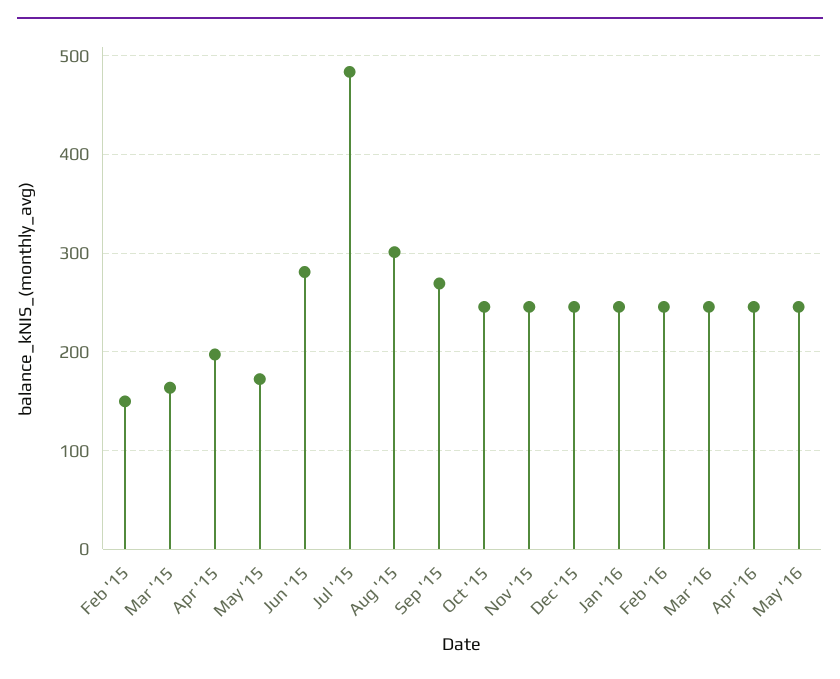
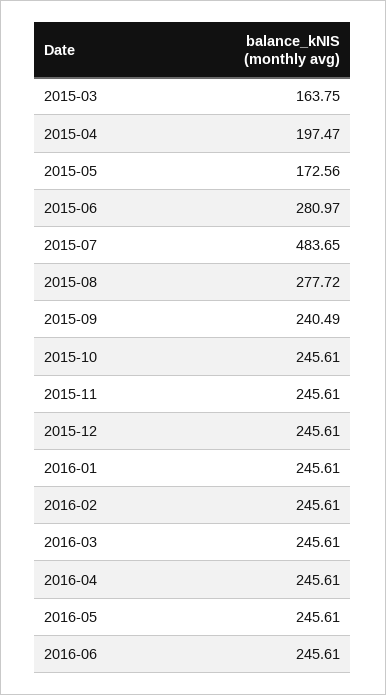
Feb '15: 150 -> none
Aug '15: 300 -> 277.72
Sep '15: 270 -> 240.49
2016-06: none -> 245.61

